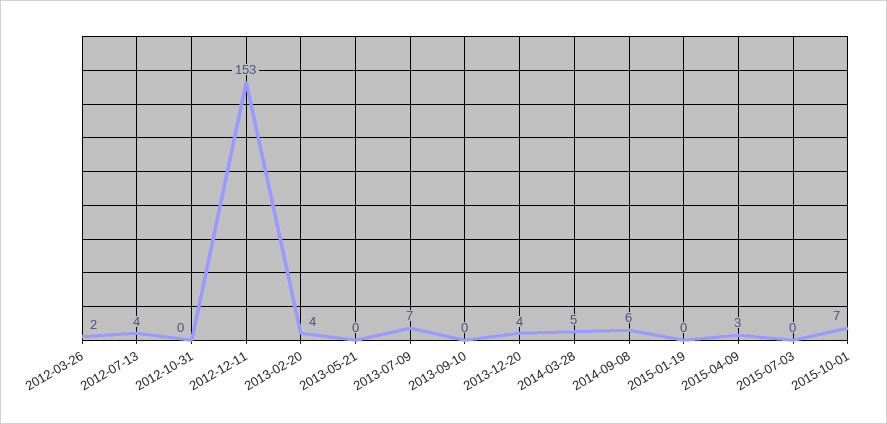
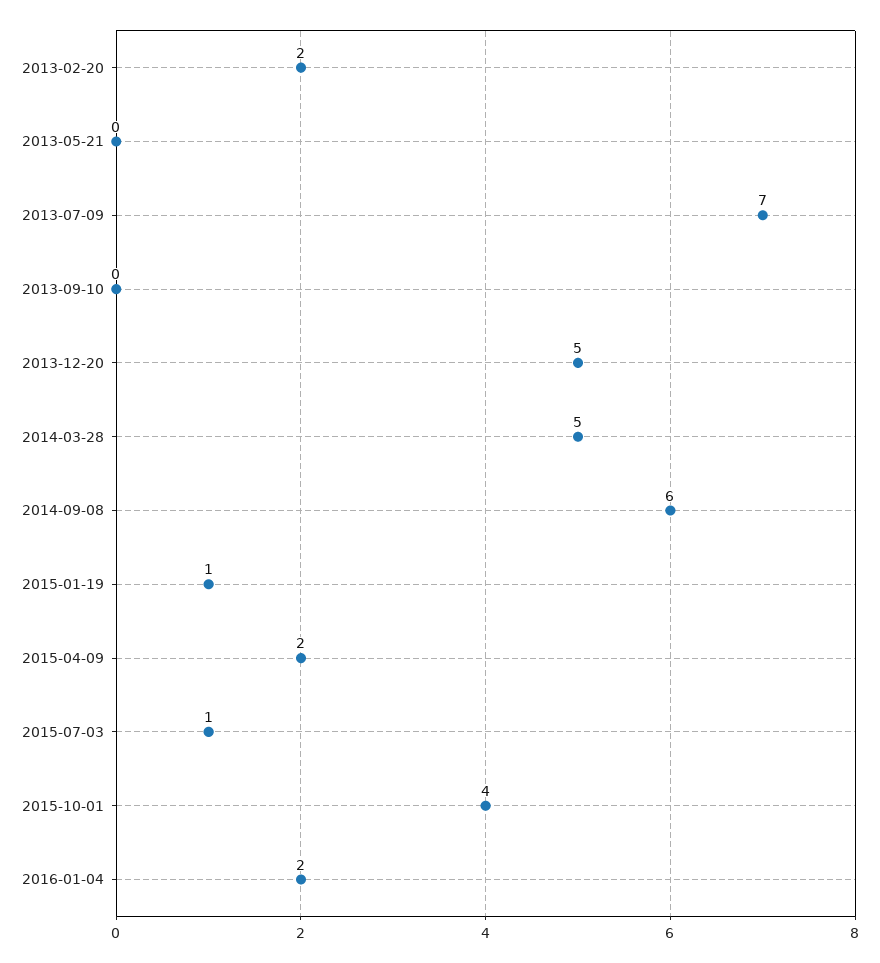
2012-03-26: 2 -> none
2012-07-13: 4 -> none
2012-10-31: 0 -> none
2012-12-11: 153 -> none
2013-02-20: 4 -> 2
2013-12-20: 4 -> 5
2015-01-19: 0 -> 1
2015-04-09: 3 -> 2
2015-07-03: 0 -> 1
2015-10-01: 7 -> 4
2016-01-04: none -> 2

